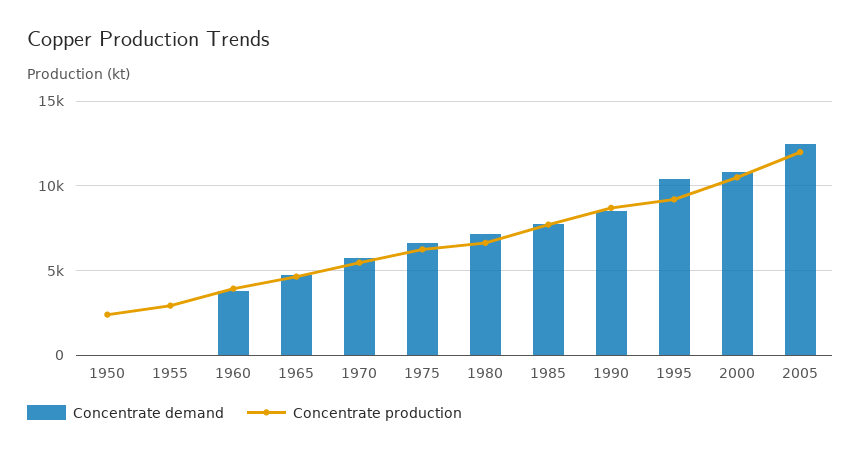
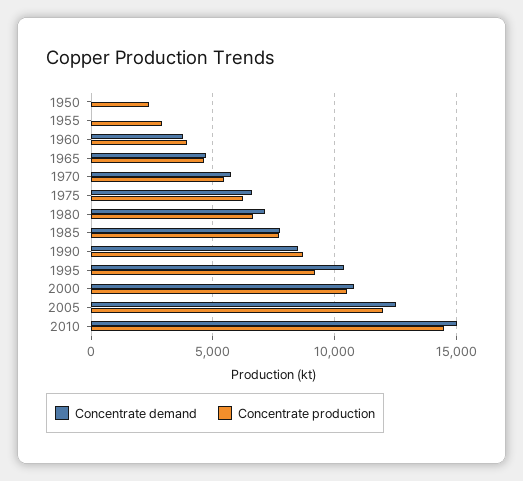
Concentrate demand, 2010: none -> 15000
Concentrate production, 2010: none -> 14500

